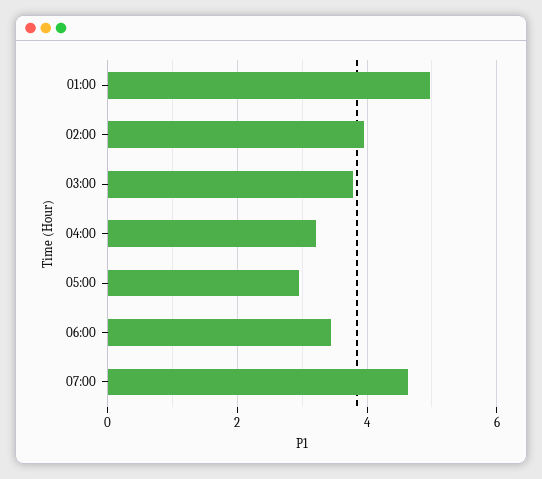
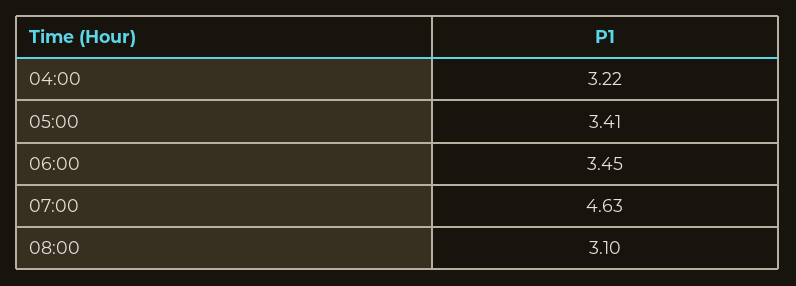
01:00: 5 -> none
02:00: 4 -> none
03:00: 3.8 -> none
05:00: 3 -> 3.41
08:00: none -> 3.1

